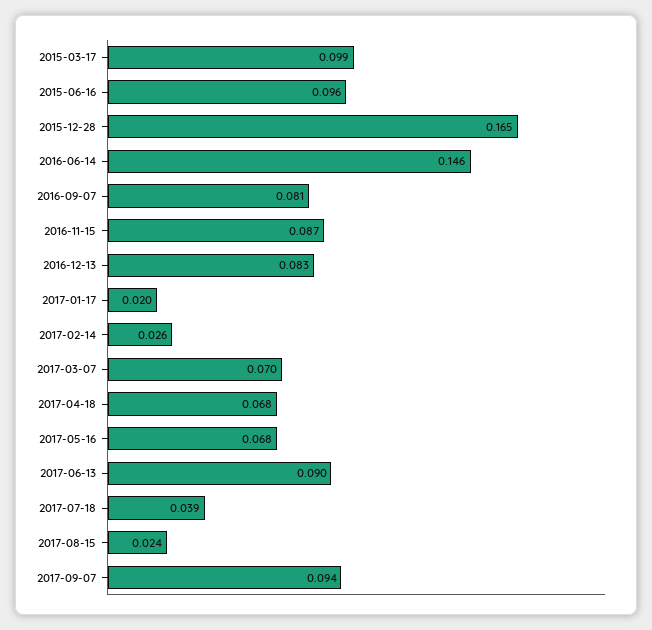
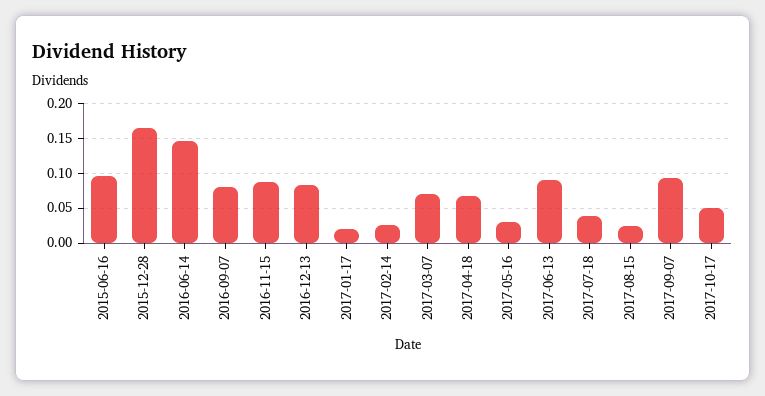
2015-03-17: 0.099 -> none
2017-05-16: 0.068 -> 0.03
2017-10-17: none -> 0.05

